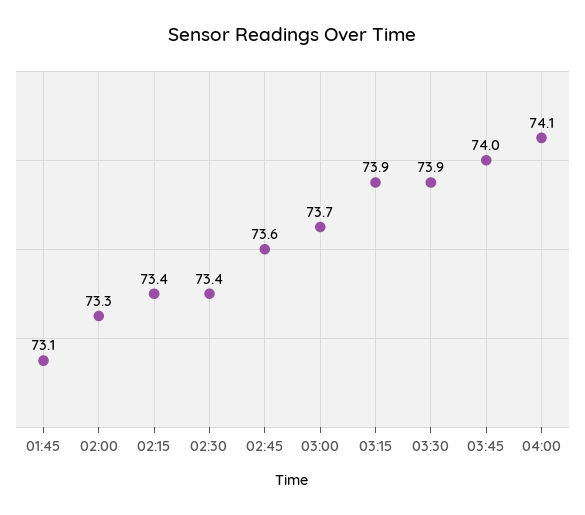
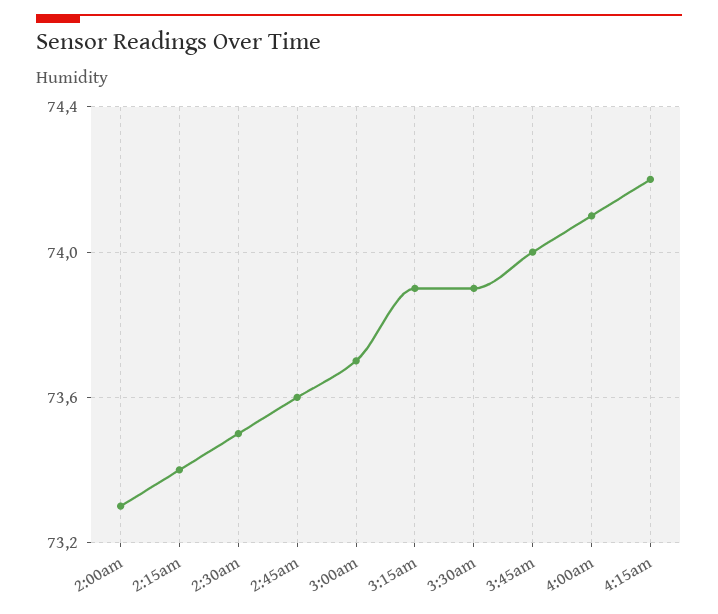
01:45: 73.1 -> none
02:30: 73.4 -> 73.5
4:15am: none -> 74.2

